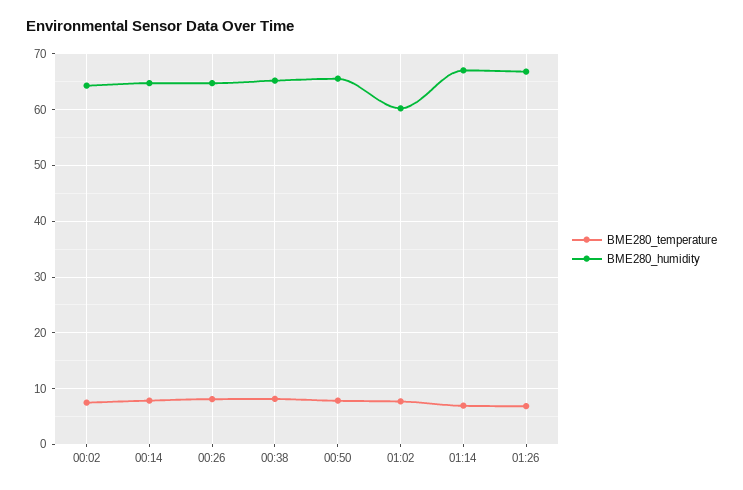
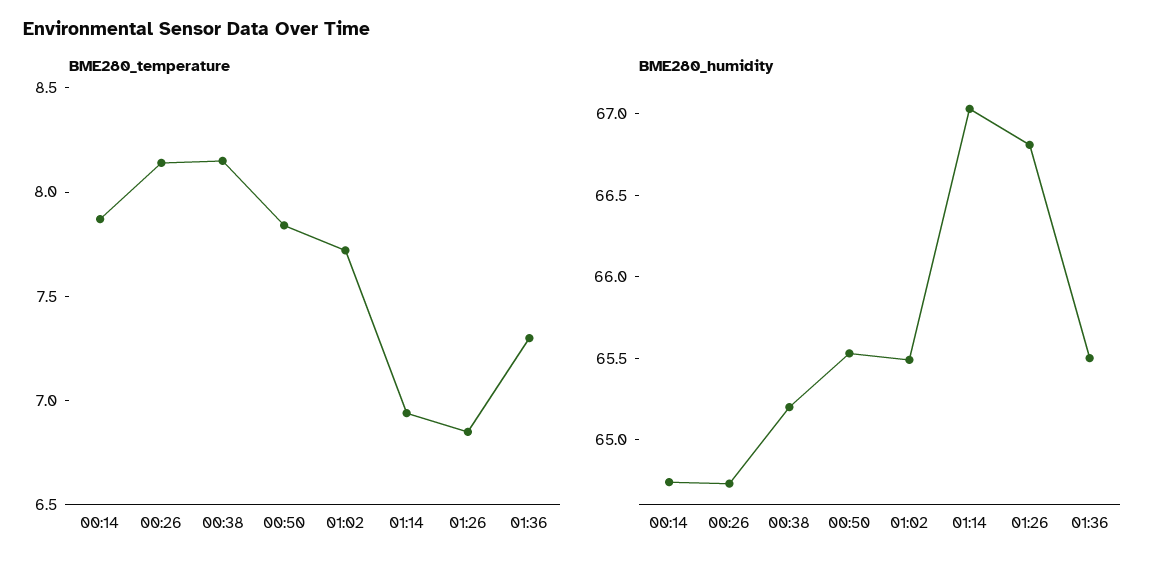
BME280_temperature, 00:02: 8 -> none
BME280_humidity, 00:02: 64 -> none
BME280_humidity, 01:02: 60 -> 65.5
BME280_temperature, 01:36: none -> 7.3
BME280_humidity, 01:36: none -> 65.5

